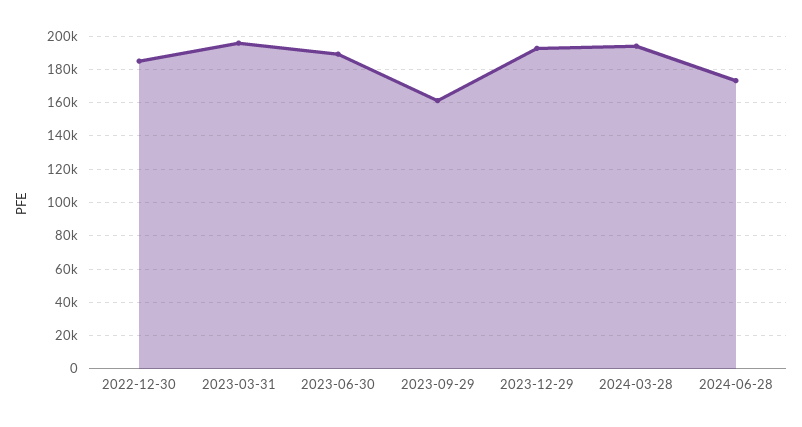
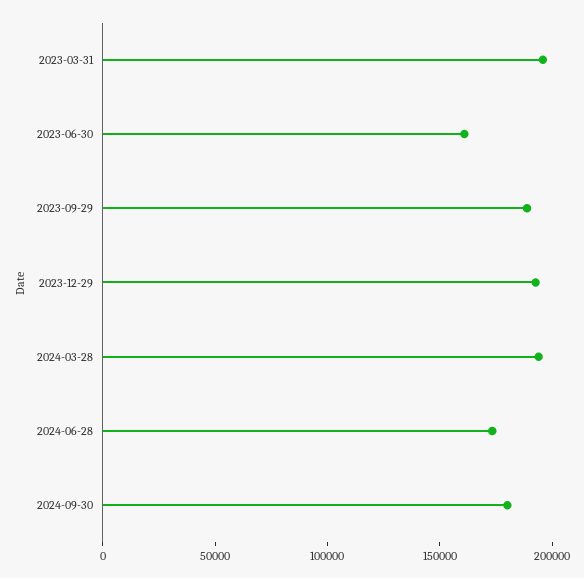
2022-12-30: 185000 -> none
2023-06-30: 190000 -> 160000
2023-09-29: 160000 -> 190000
2024-09-30: none -> 180000

